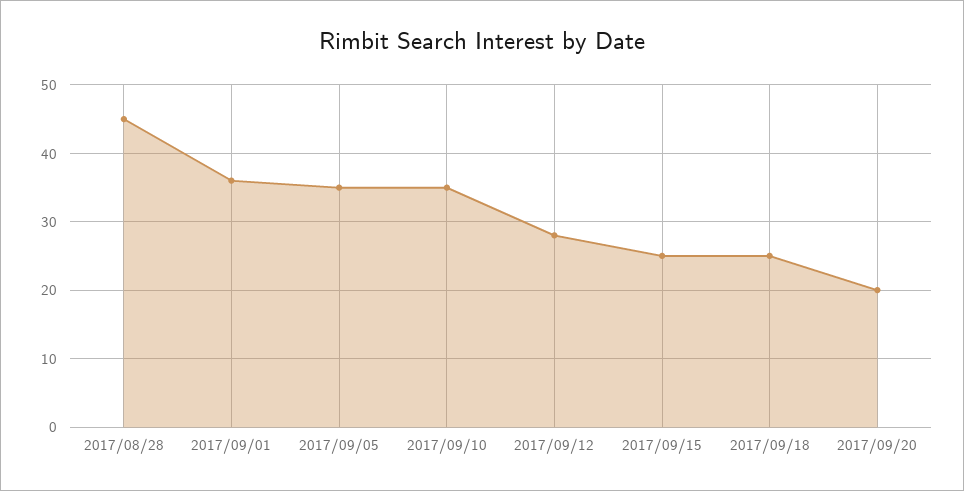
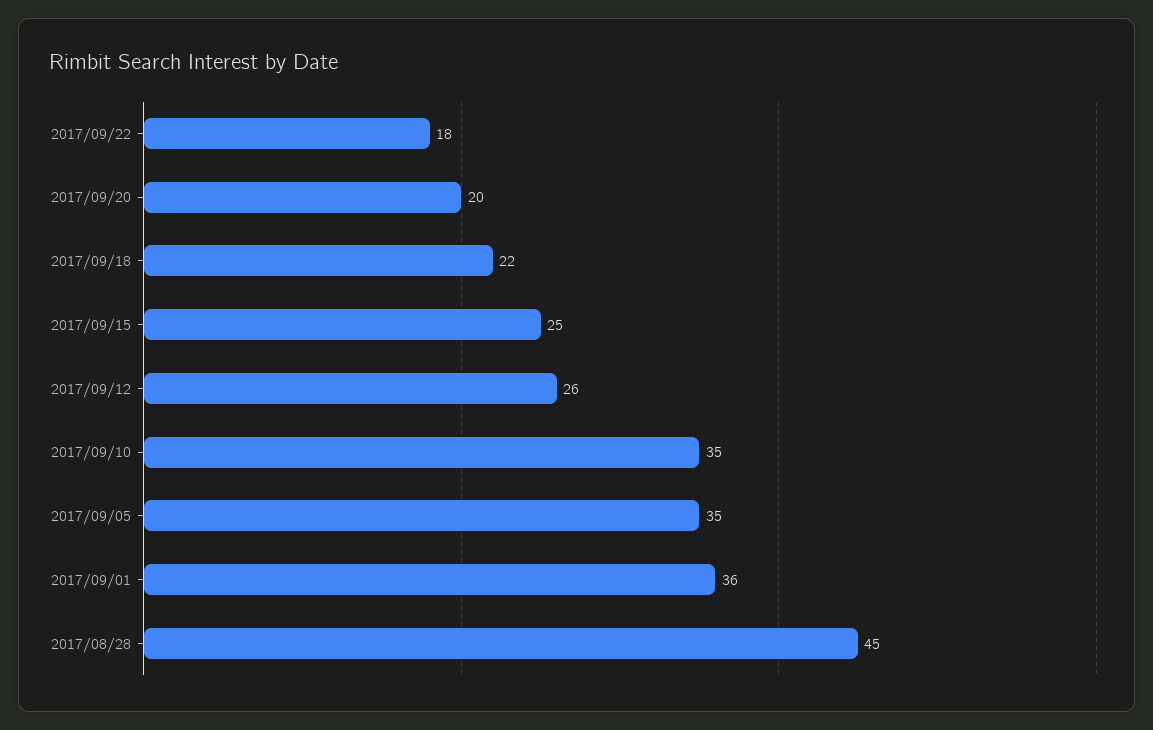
2017/09/12: 28 -> 26
2017/09/18: 25 -> 22
2017/09/22: none -> 18

